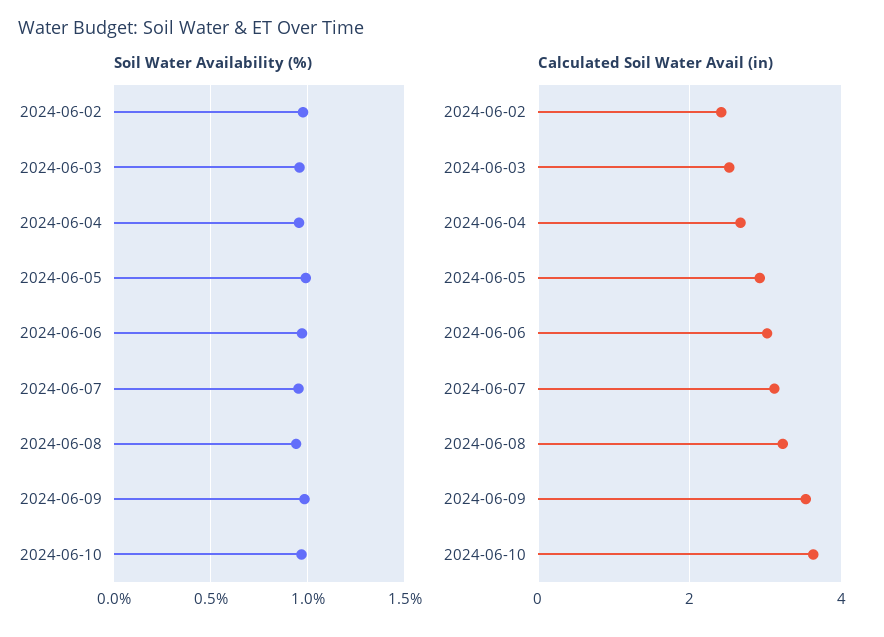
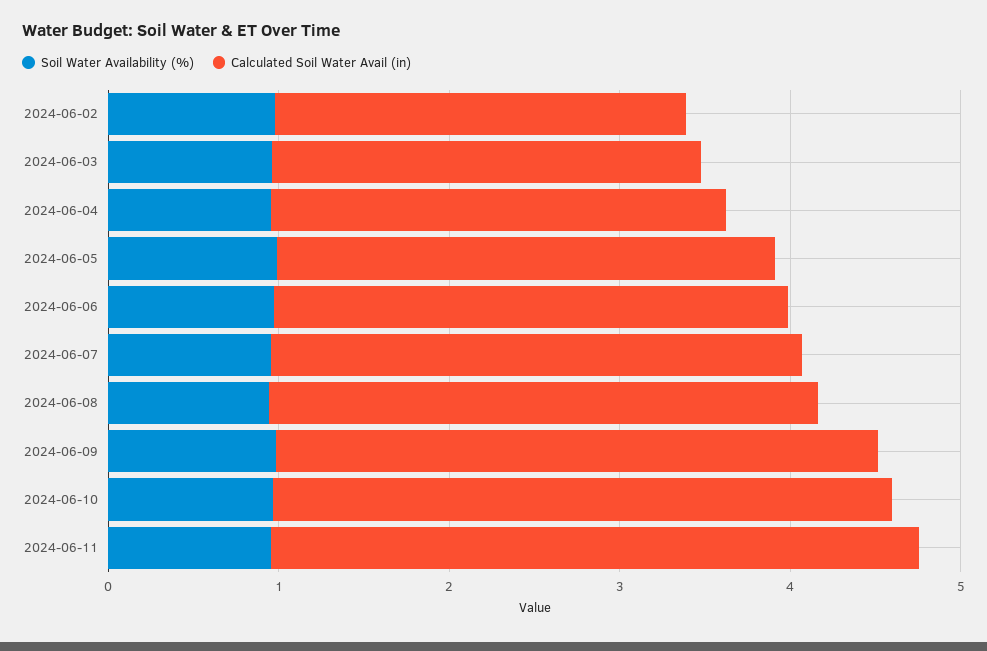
Soil Water Availability (%), 2024-06-11: none -> 1
Calculated Soil Water Avail (in), 2024-06-11: none -> 3.8

